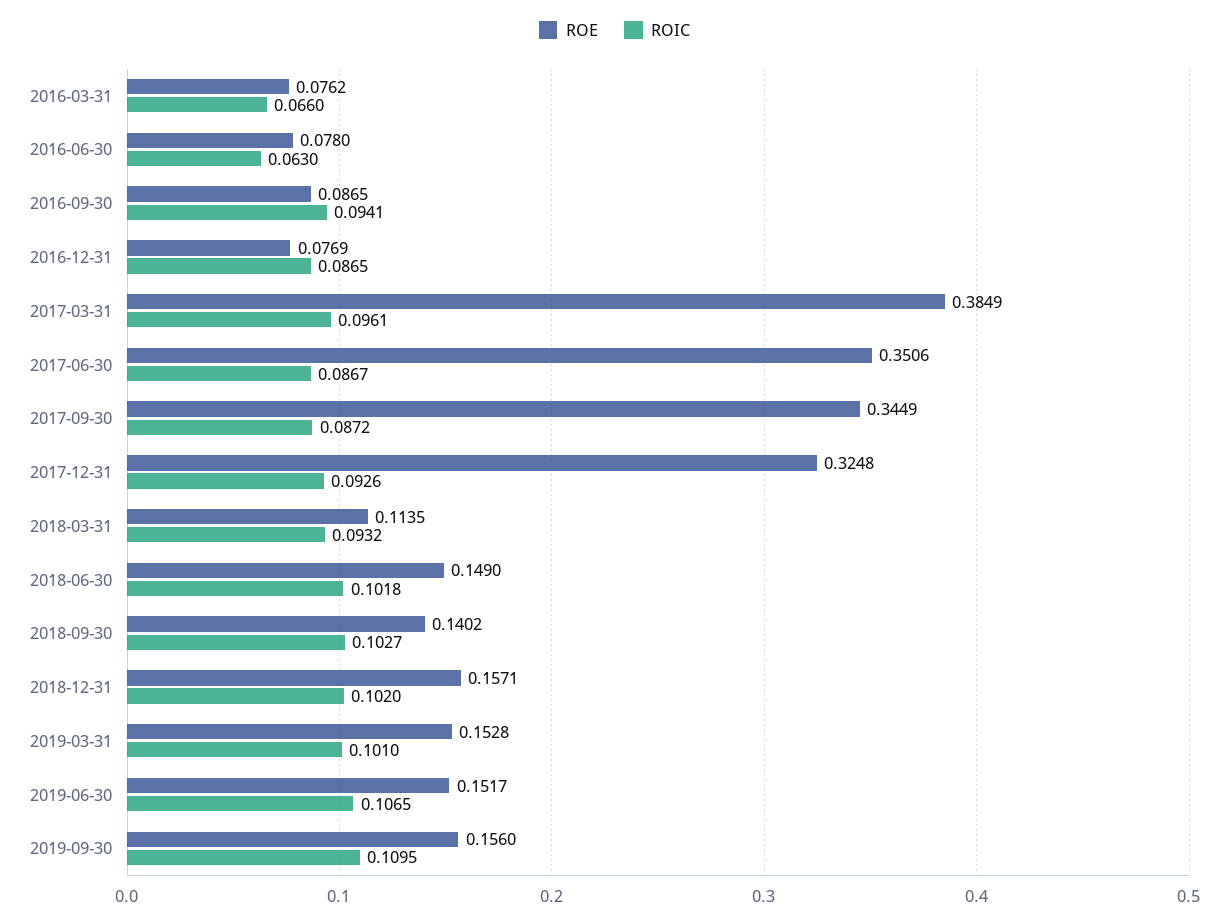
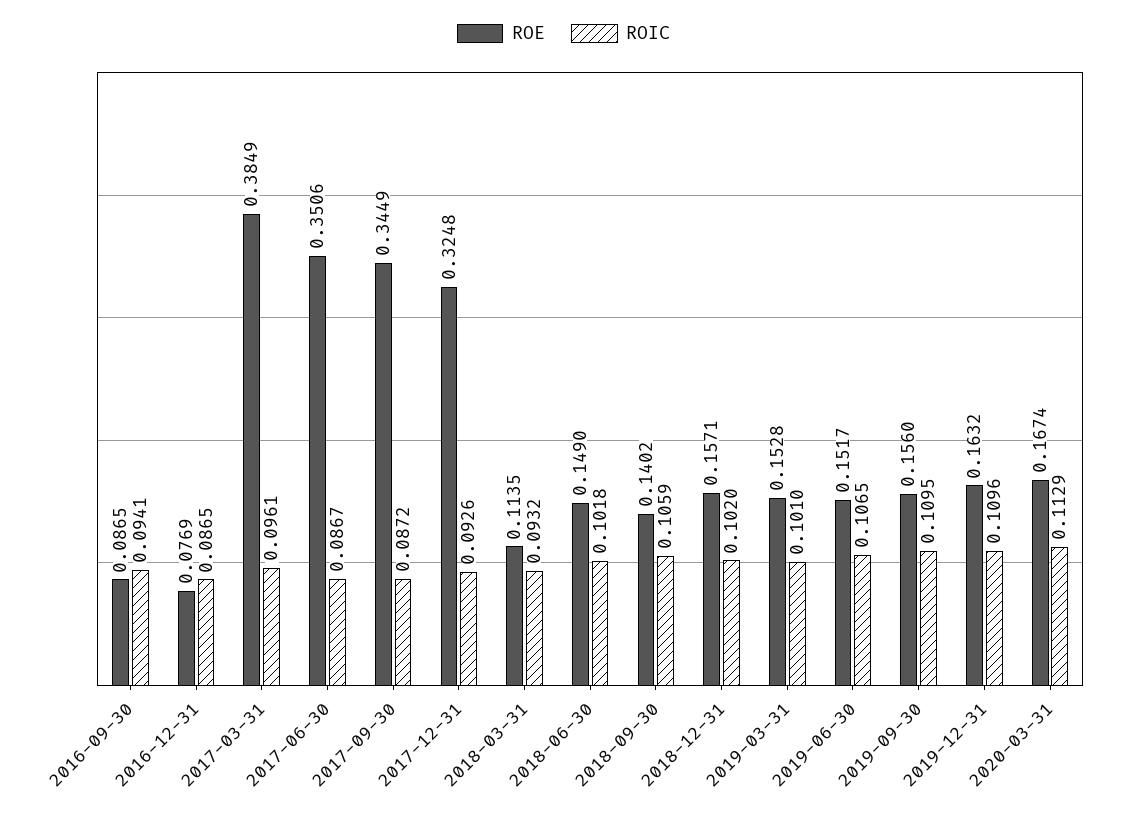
ROE, 2016-03-31: 0.0762 -> none
ROIC, 2016-03-31: 0.066 -> none
ROE, 2016-06-30: 0.078 -> none
ROIC, 2016-06-30: 0.063 -> none
ROIC, 2018-09-30: 0.1027 -> 0.1059
ROE, 2019-12-31: none -> 0.1632
ROIC, 2019-12-31: none -> 0.1096
ROE, 2020-03-31: none -> 0.1674
ROIC, 2020-03-31: none -> 0.1129

